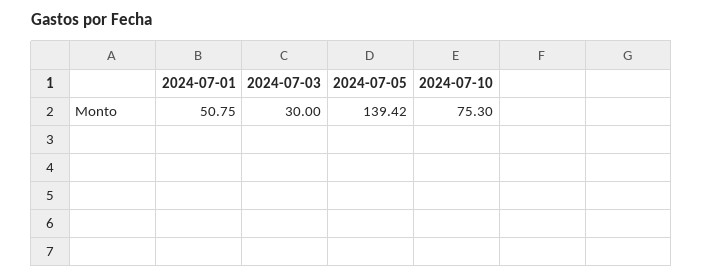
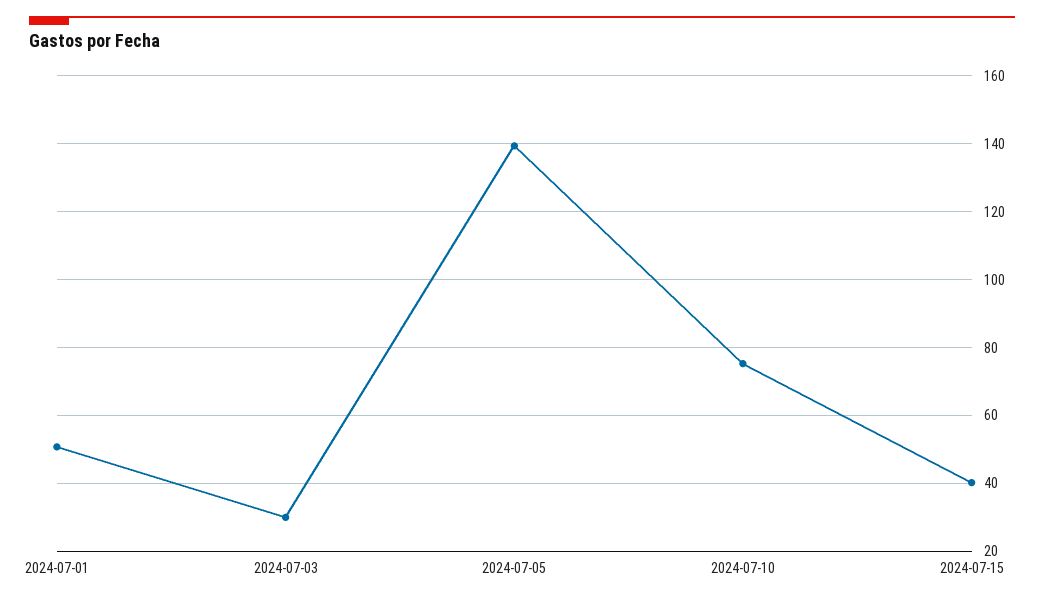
2024-07-15: none -> 40

